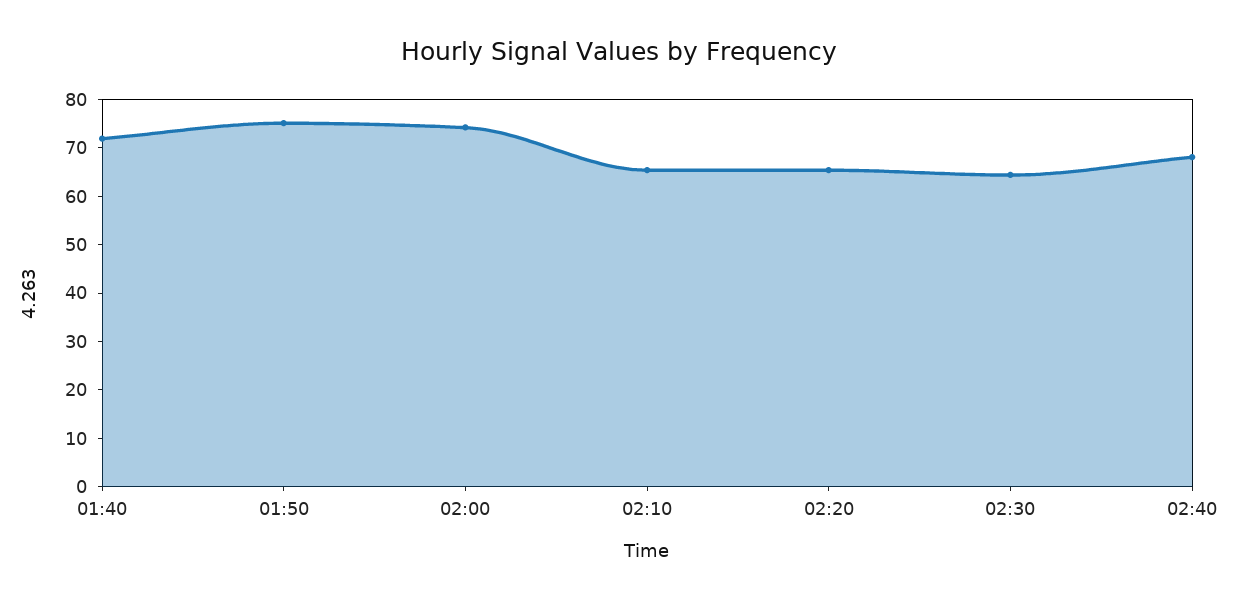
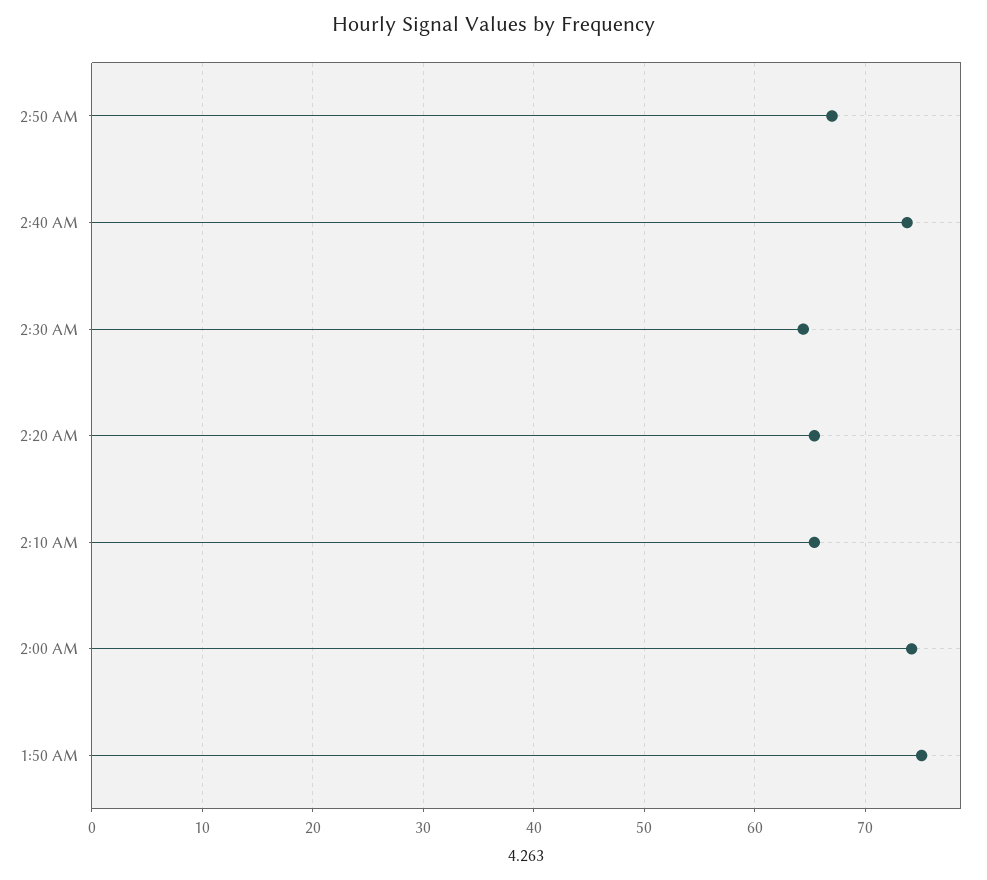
01:40: 72 -> none
02:40: 68 -> 74
2:50 AM: none -> 67

